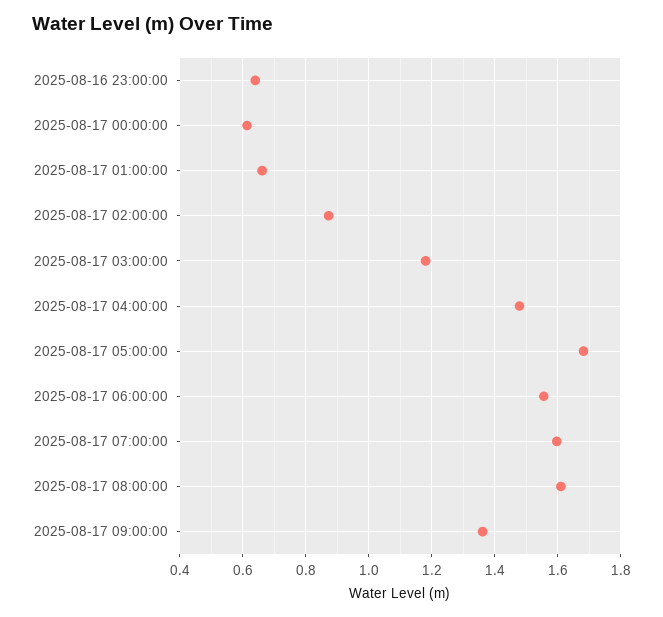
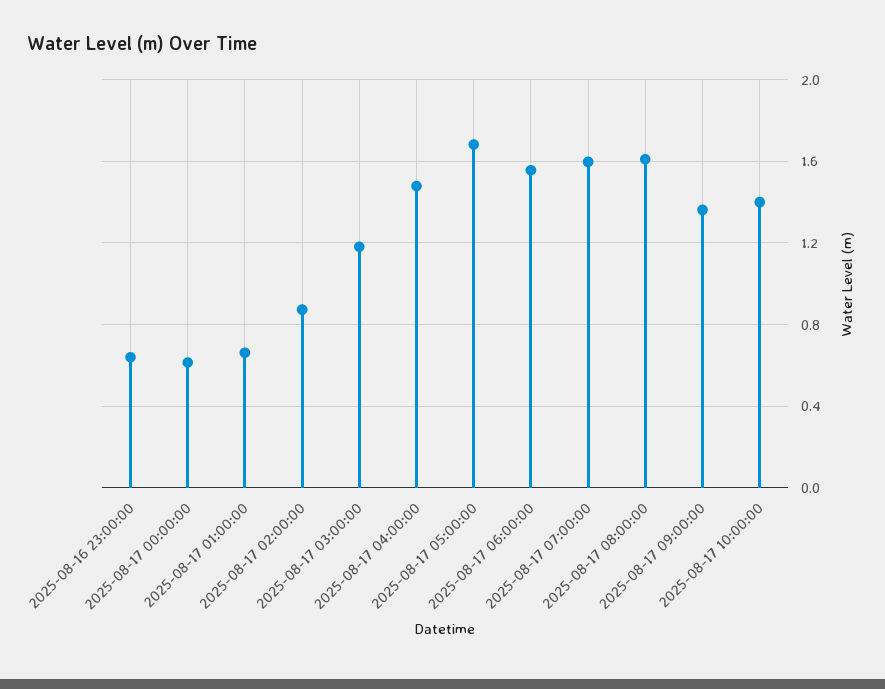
2025-08-17 10:00:00: none -> 1.4

